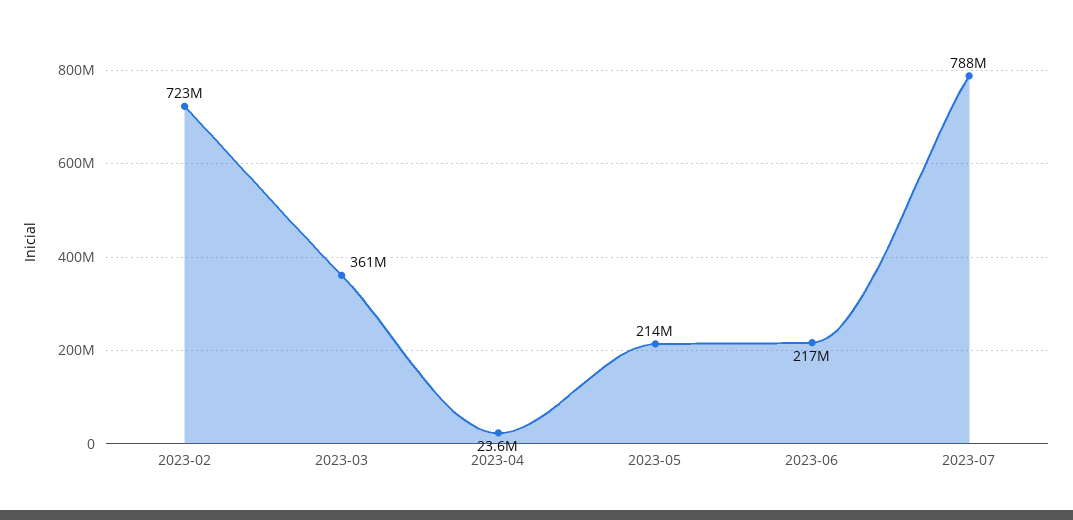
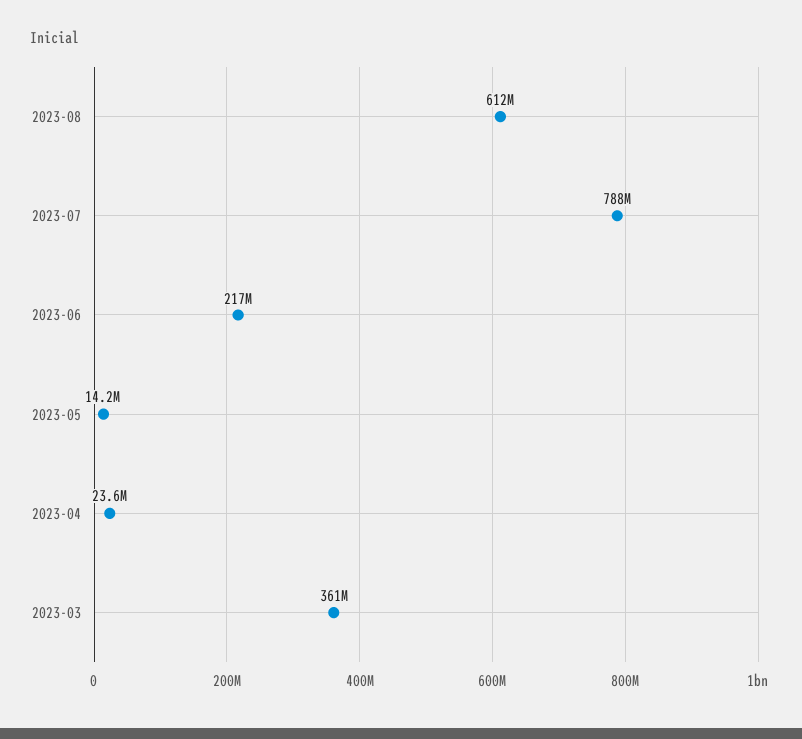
2023-02: 723000000 -> none
2023-05: 214000000 -> 14200000
2023-08: none -> 612000000

